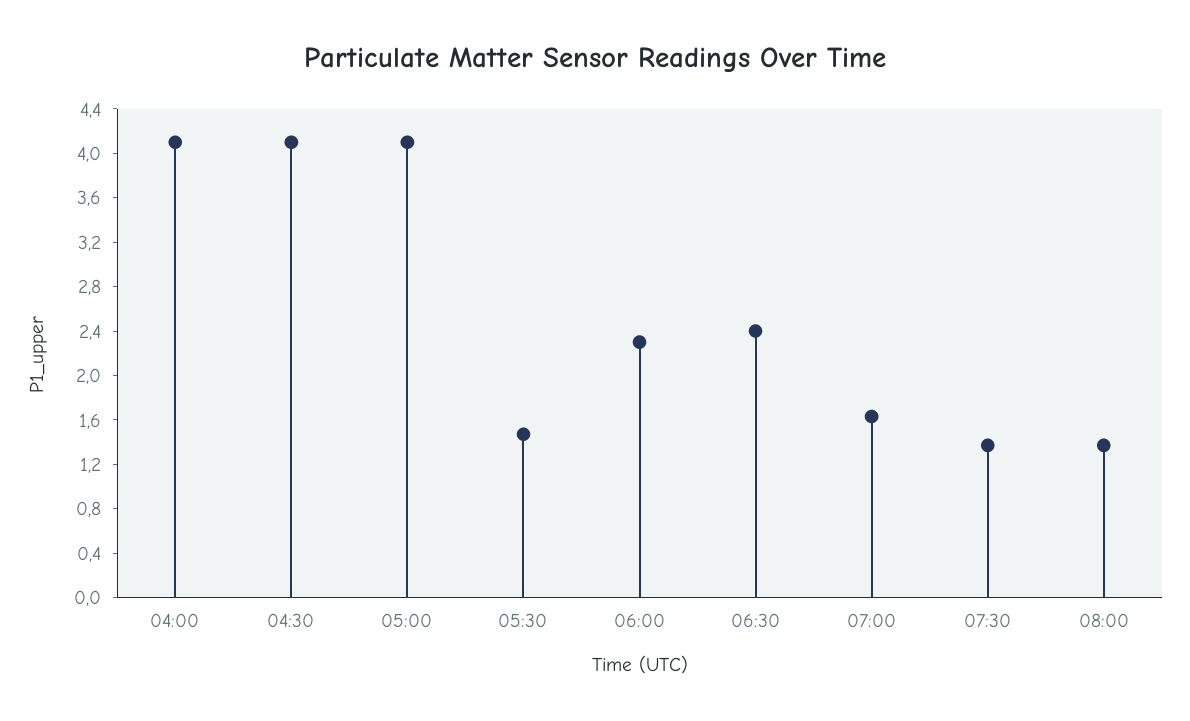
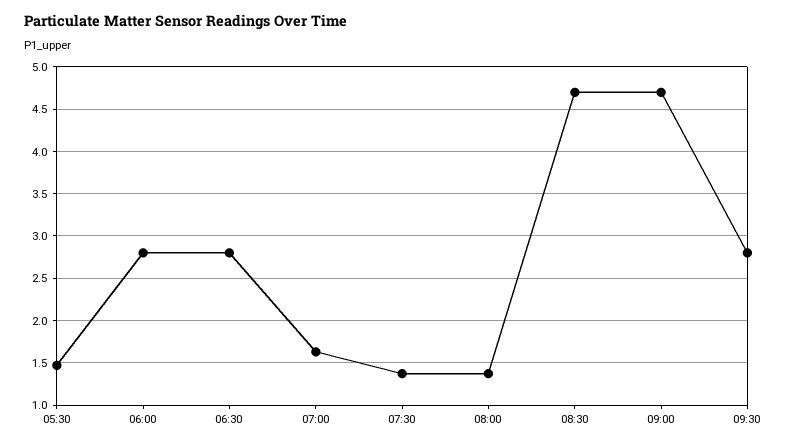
04:00: 4.1 -> none
04:30: 4.1 -> none
05:00: 4.1 -> none
06:00: 2.3 -> 2.8
06:30: 2.4 -> 2.8
08:30: none -> 4.7
09:00: none -> 4.7
09:30: none -> 2.8

